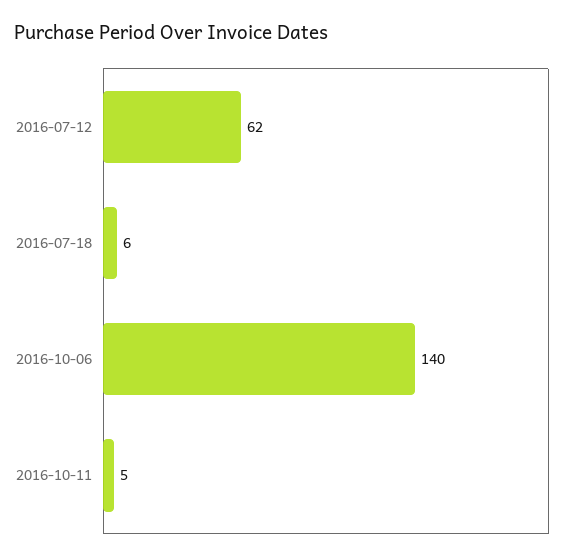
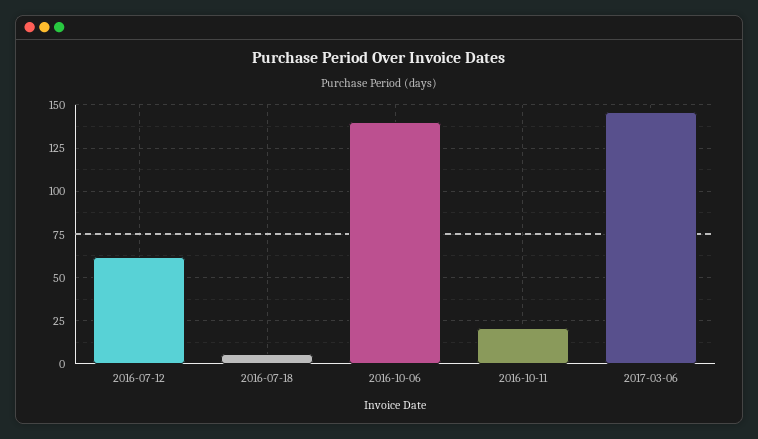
2016-10-11: 5 -> 20
2017-03-06: none -> 145

